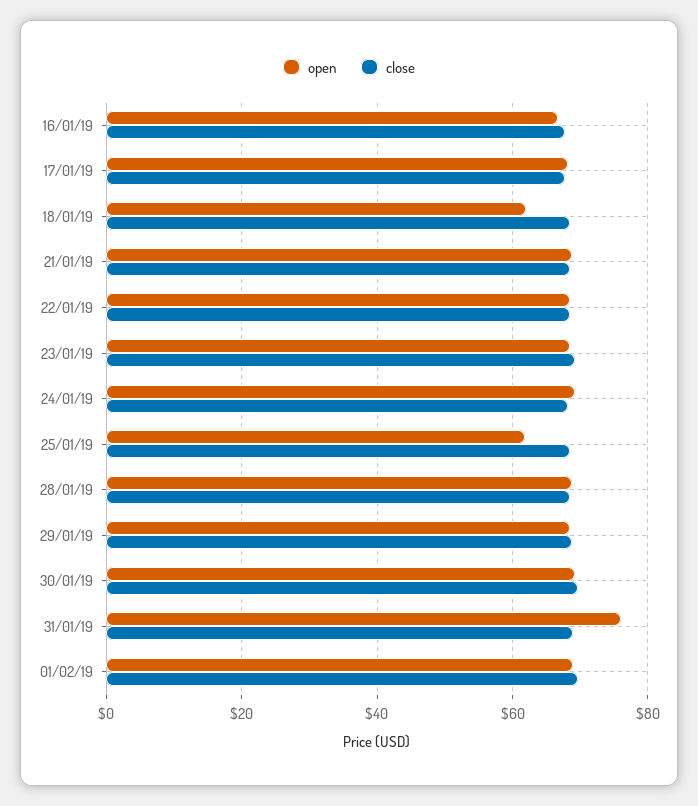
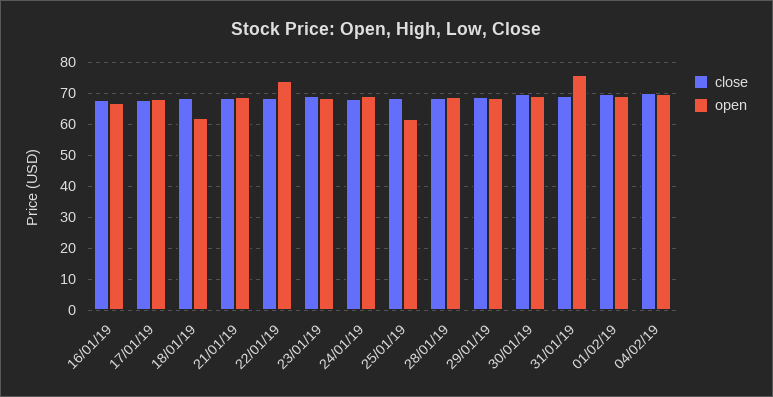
open, 22/01/19: 68 -> 74
close, 04/02/19: none -> 70
open, 04/02/19: none -> 70

